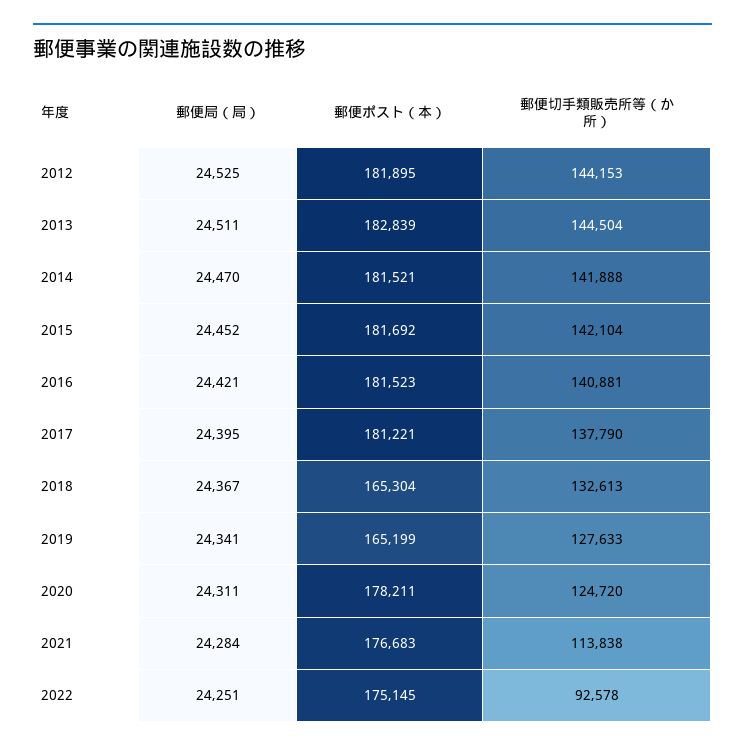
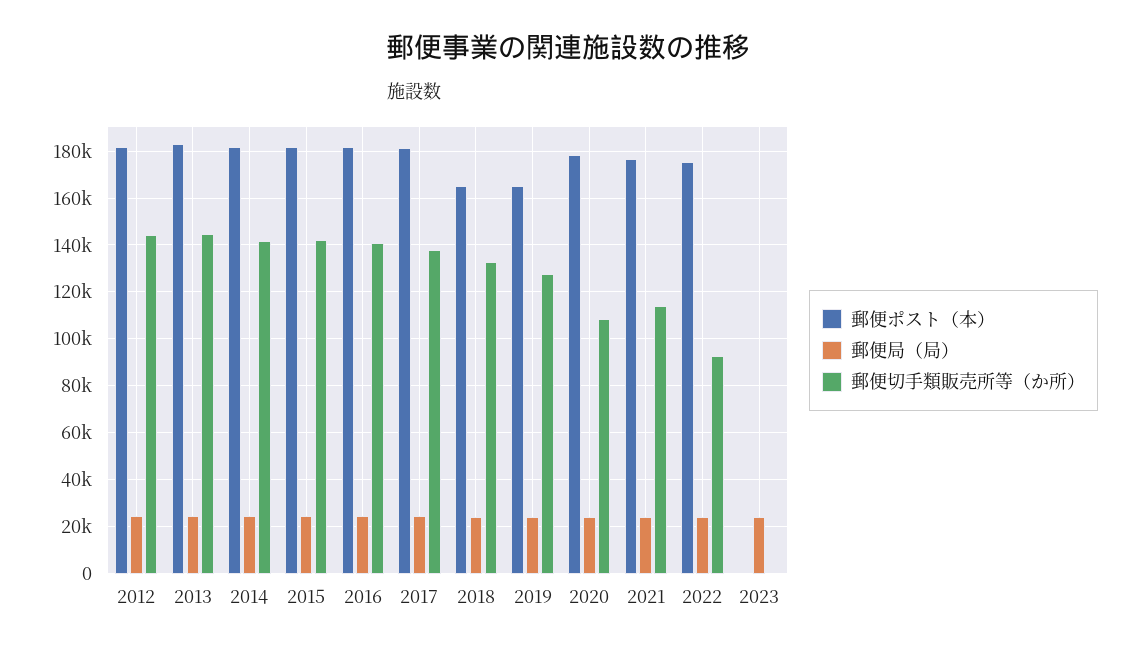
郵便切手類販売所等（か所）, 2020: 124720 -> 110000
郵便ポスト（本）, 2023: none -> 0
郵便局（局）, 2023: none -> 25000
郵便切手類販売所等（か所）, 2023: none -> 0

